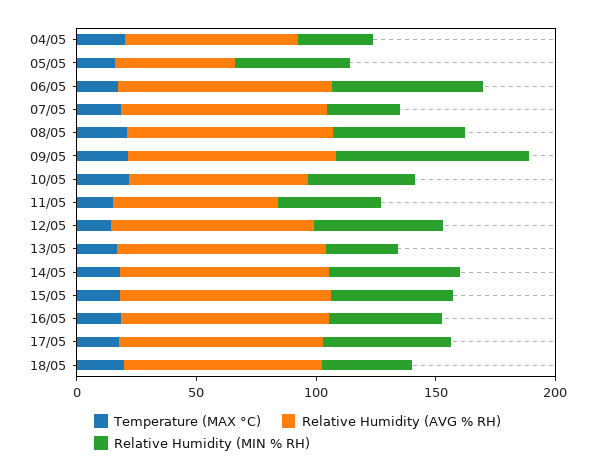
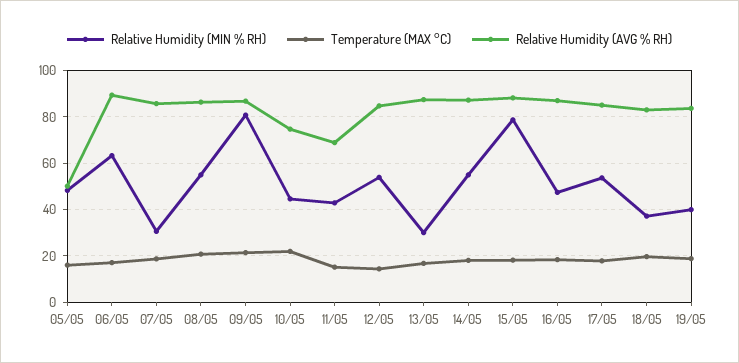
Temperature (MAX °C), 04/05: 20 -> none
Relative Humidity (AVG % RH), 04/05: 70 -> none
Relative Humidity (MIN % RH), 04/05: 30 -> none
Relative Humidity (MIN % RH), 15/05: 50 -> 80
Relative Humidity (MIN % RH), 19/05: none -> 40
Temperature (MAX °C), 19/05: none -> 20
Relative Humidity (AVG % RH), 19/05: none -> 85

